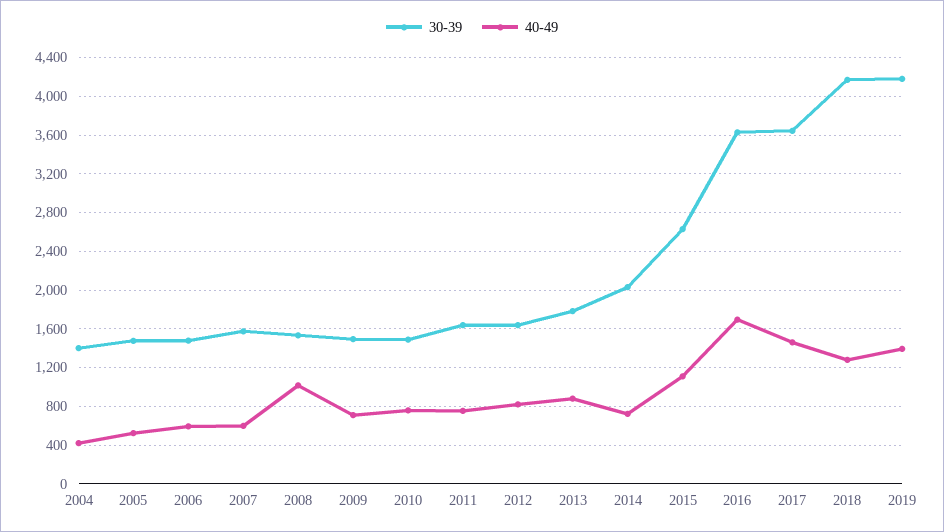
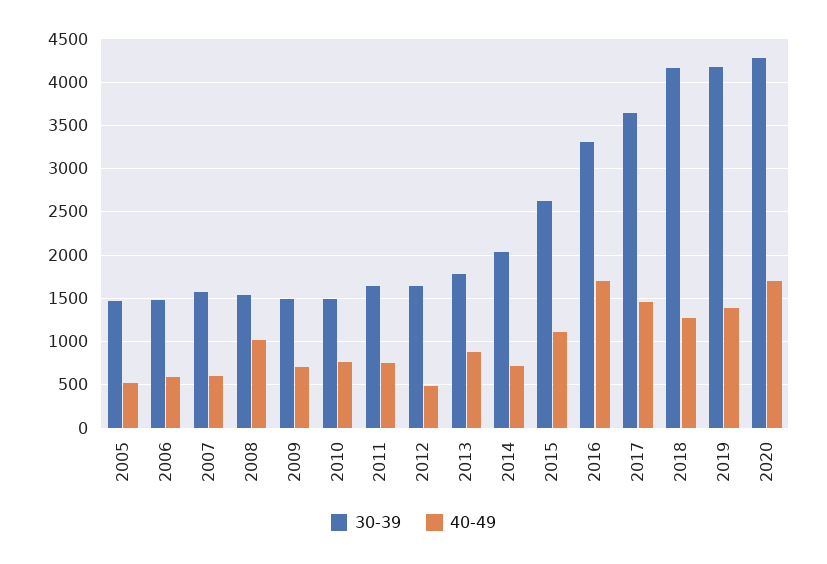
30-39, 2004: 1400 -> none
40-49, 2004: 400 -> none
40-49, 2012: 800 -> 500
30-39, 2016: 3600 -> 3300
30-39, 2020: none -> 4300
40-49, 2020: none -> 1700

